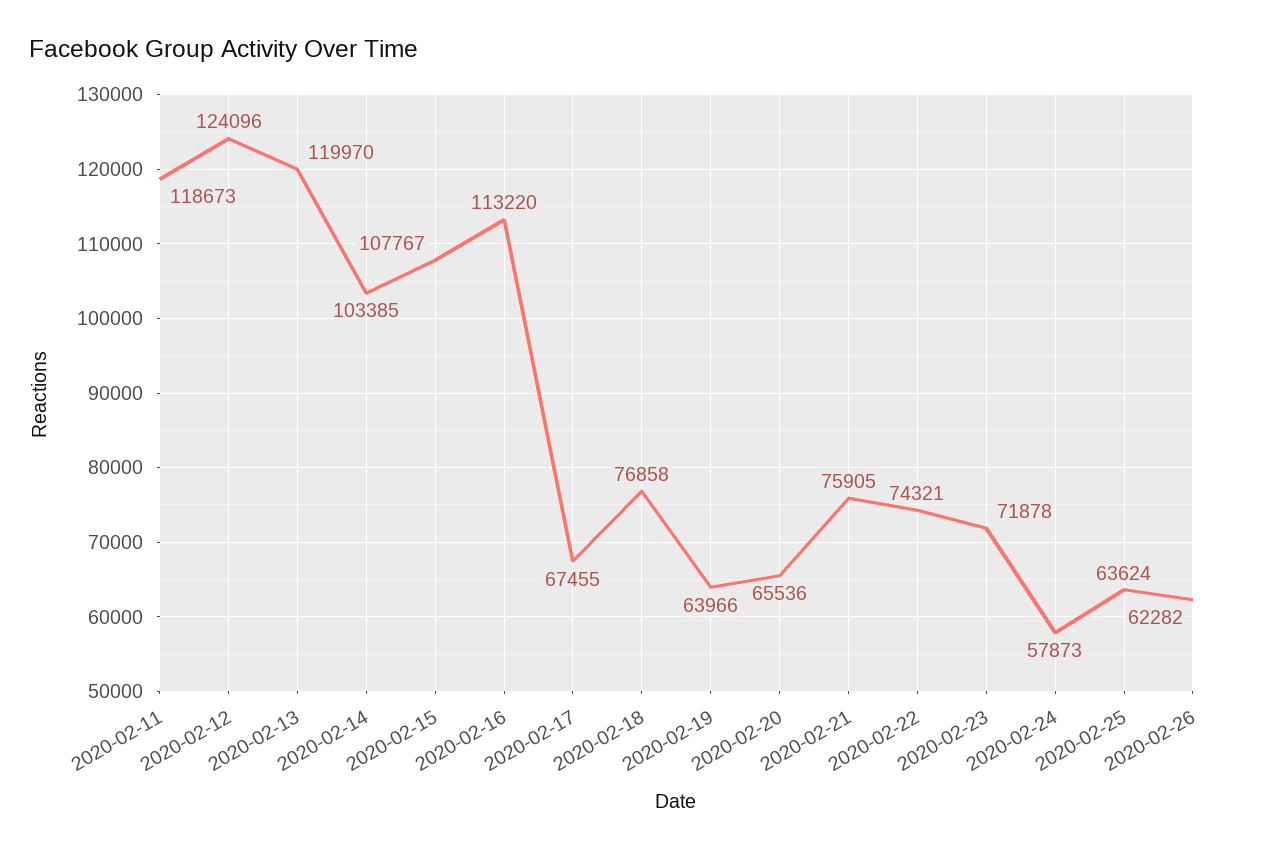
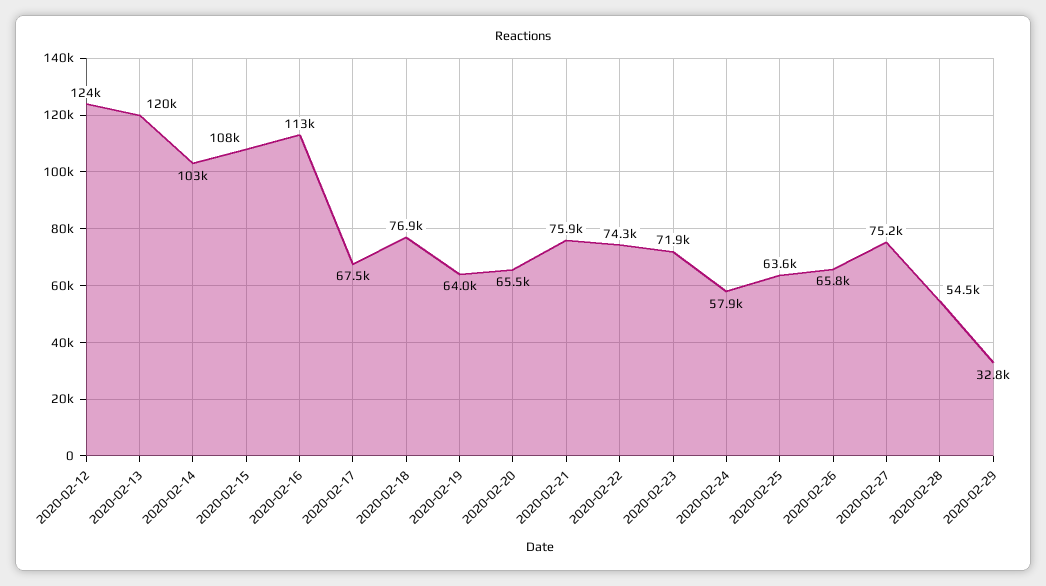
2020-02-11: 118673 -> none
2020-02-26: 62282 -> 65800
2020-02-27: none -> 75200
2020-02-28: none -> 54500
2020-02-29: none -> 32800

